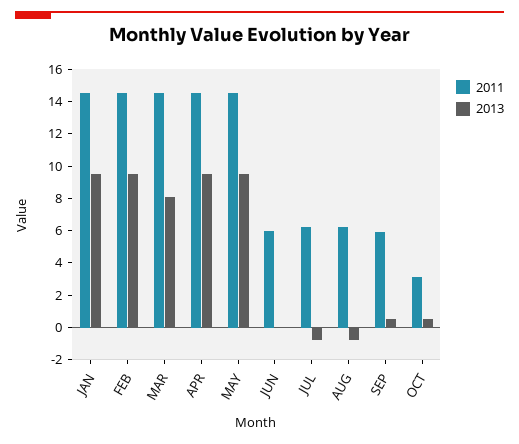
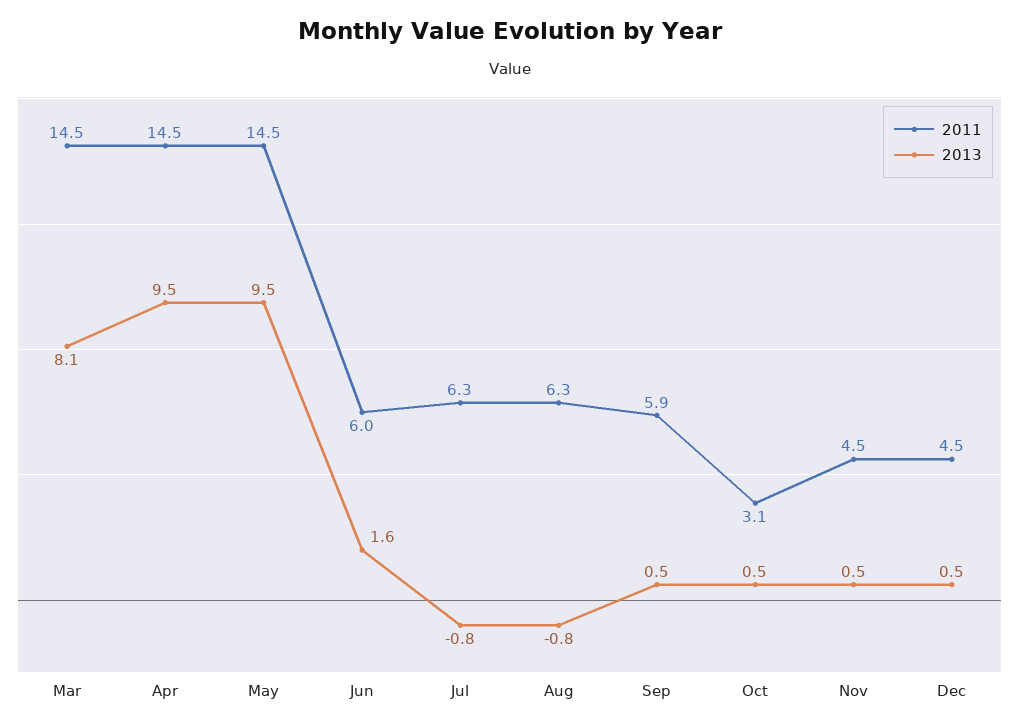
2011, JAN: 14.5 -> none
2013, JAN: 9.5 -> none
2011, FEB: 14.5 -> none
2013, FEB: 9.5 -> none
2013, JUN: 0 -> 1.6
2011, Nov: none -> 4.5
2013, Nov: none -> 0.5
2011, Dec: none -> 4.5
2013, Dec: none -> 0.5

